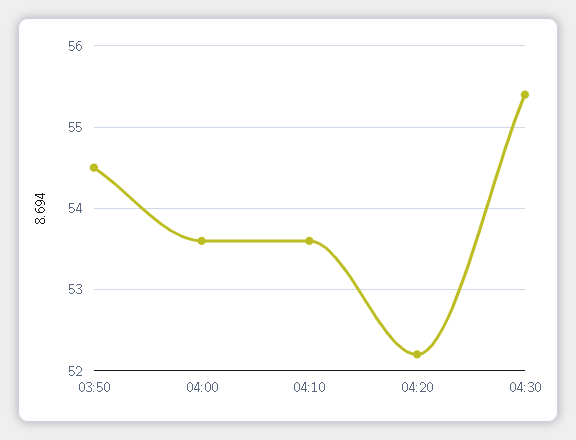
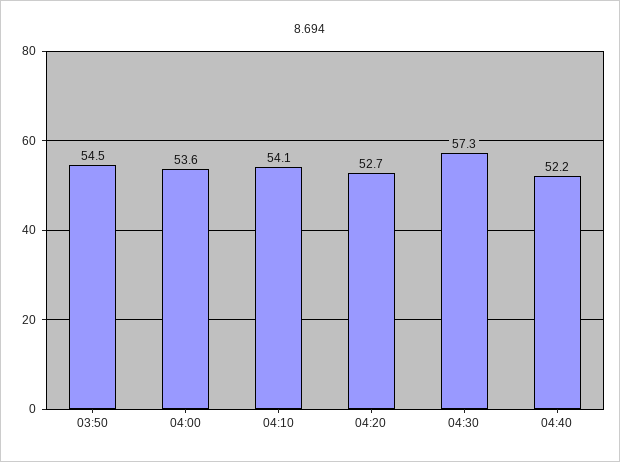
04:10: 53.6 -> 54.1
04:20: 52.2 -> 52.7
04:30: 55.4 -> 57.3
04:40: none -> 52.2

